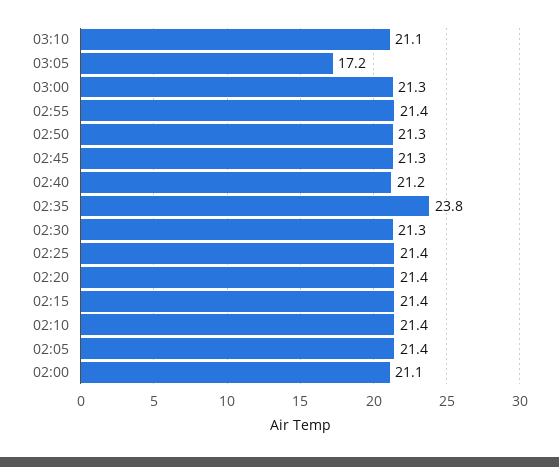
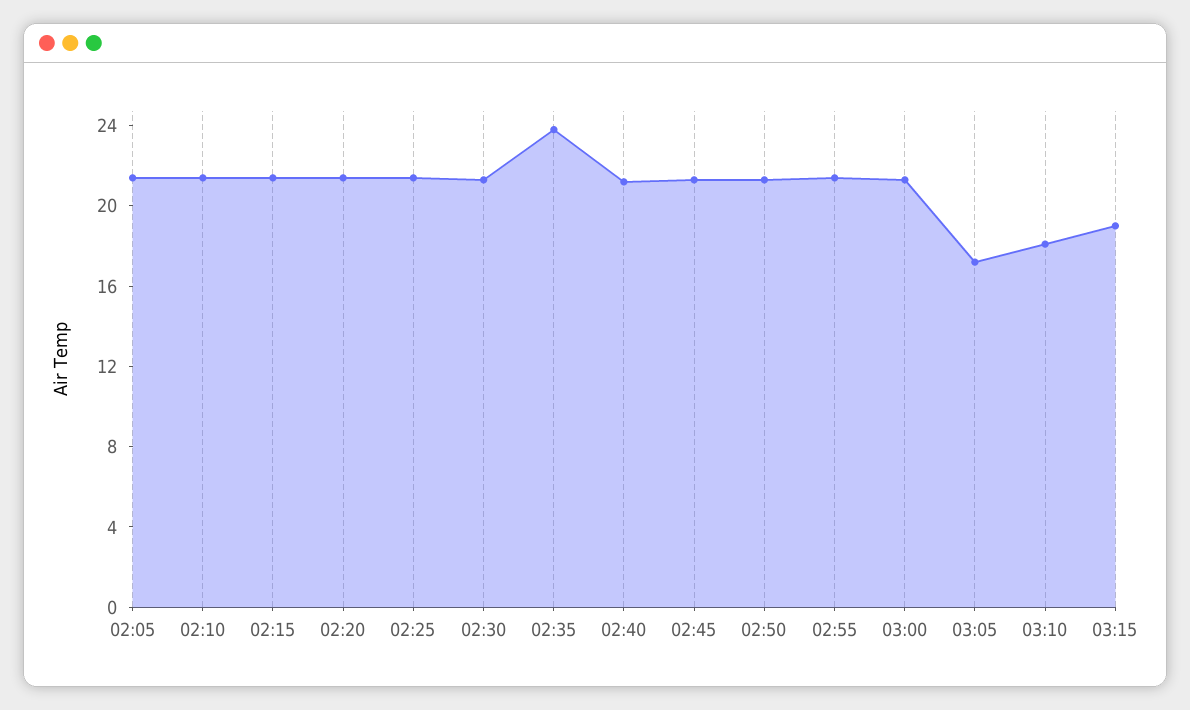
03:10: 21.1 -> 18
02:00: 21.1 -> none
03:15: none -> 19

